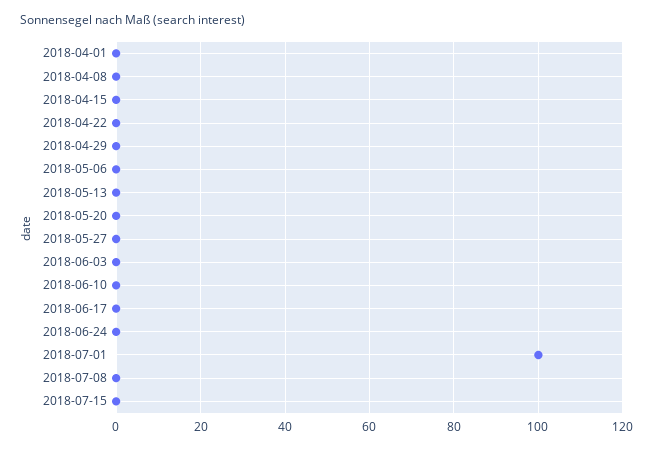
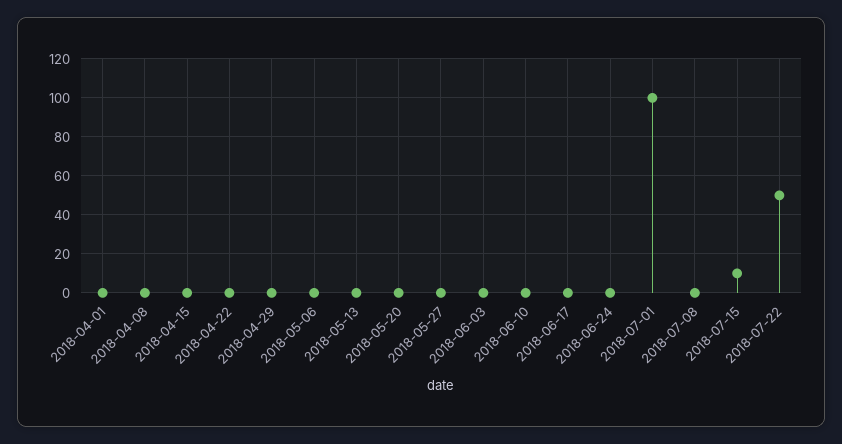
2018-07-15: 0 -> 10
2018-07-22: none -> 50

